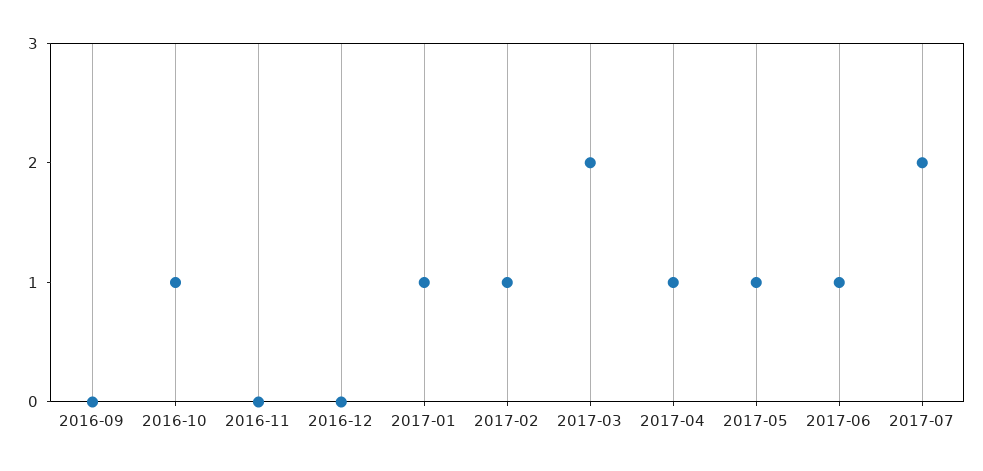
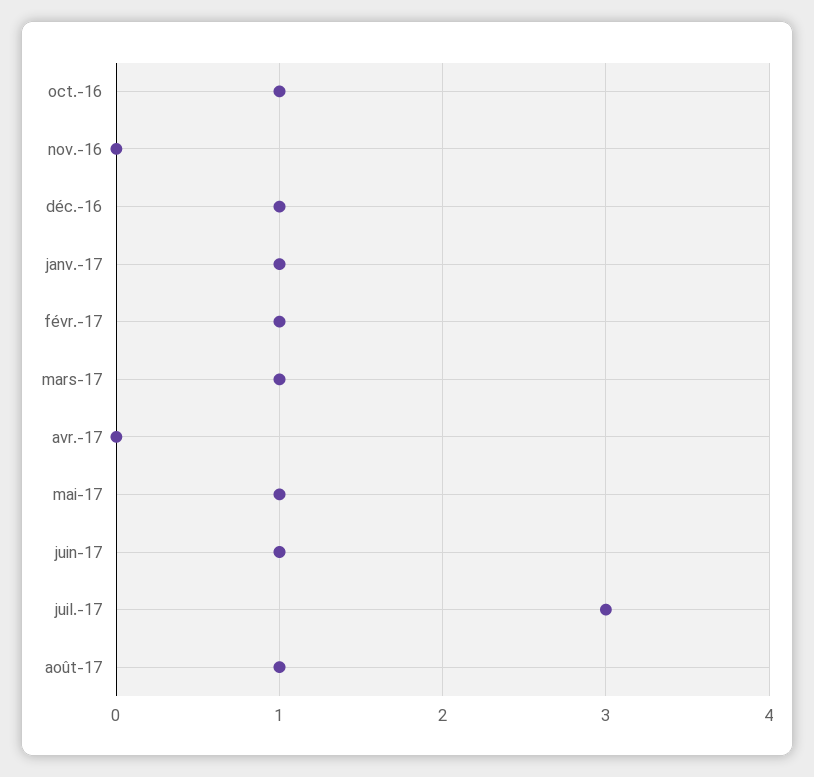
2016-09: 0 -> none
2016-12: 0 -> 1
2017-03: 2 -> 1
2017-04: 1 -> 0
2017-07: 2 -> 3
août-17: none -> 1

